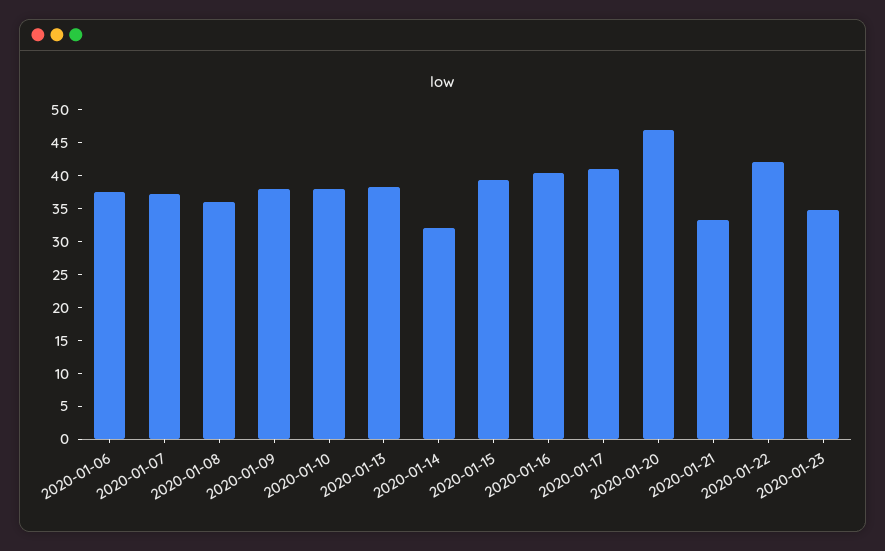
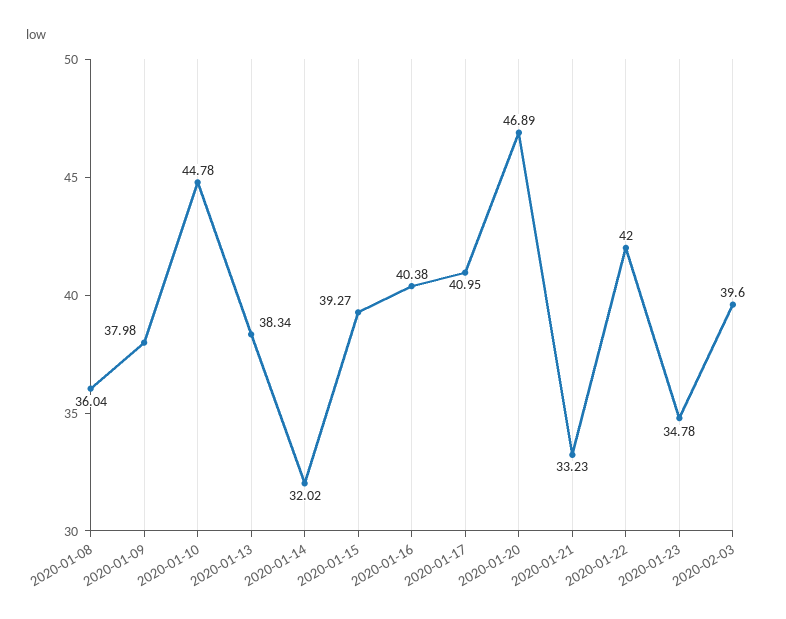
2020-01-06: 37.5 -> none
2020-01-07: 37.5 -> none
2020-01-10: 37.5 -> 44.78
2020-02-03: none -> 39.6

